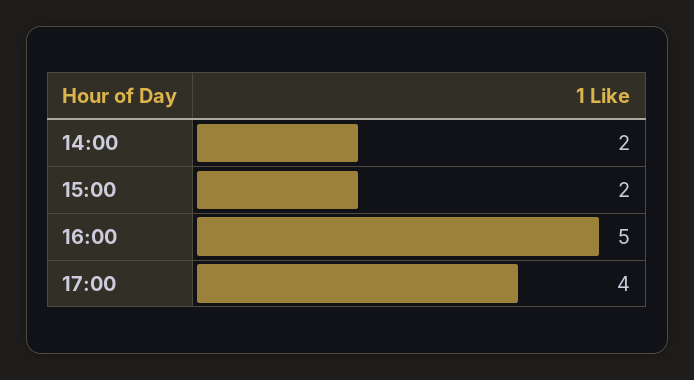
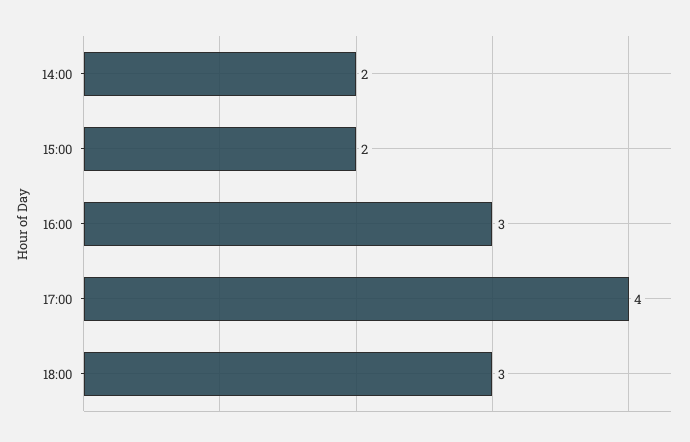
16:00: 5 -> 3
18:00: none -> 3

